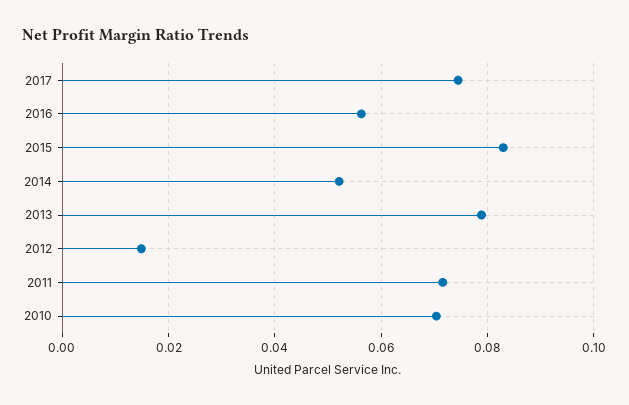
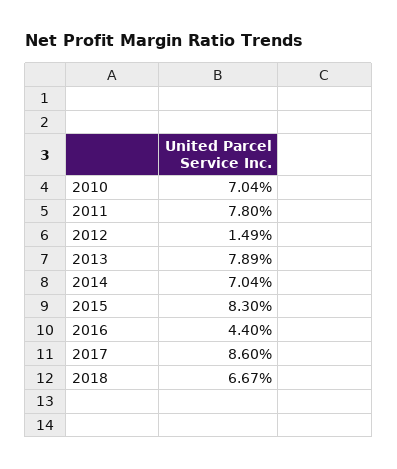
2017: 0.074 -> 0.086
2016: 0.056 -> 0.044
2014: 0.052 -> 0.0704
2011: 0.072 -> 0.078
2018: none -> 0.0667

